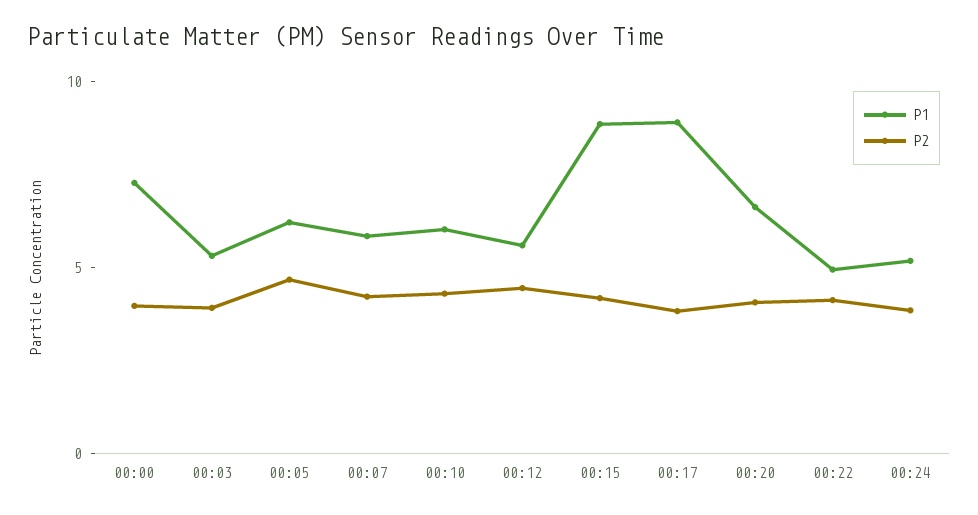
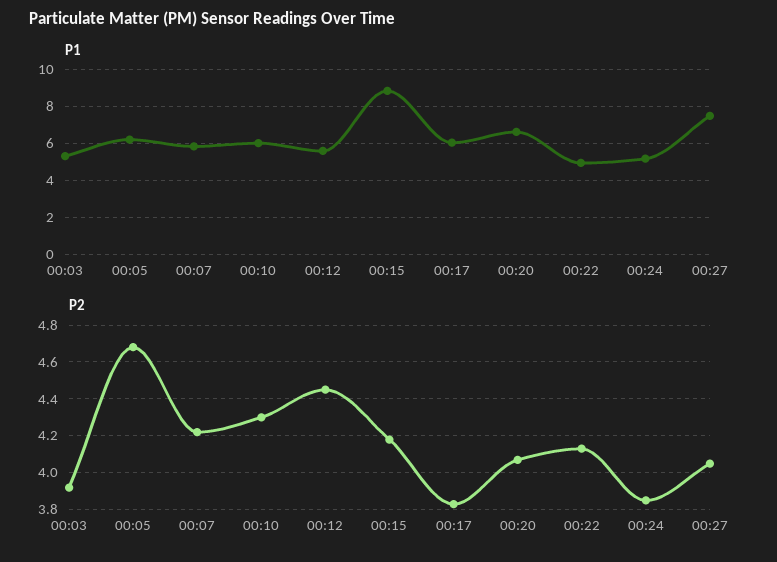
P1, 00:00: 7 -> none
P2, 00:00: 4 -> none
P1, 00:17: 9 -> 6
P1, 00:27: none -> 7.5
P2, 00:27: none -> 4.05

